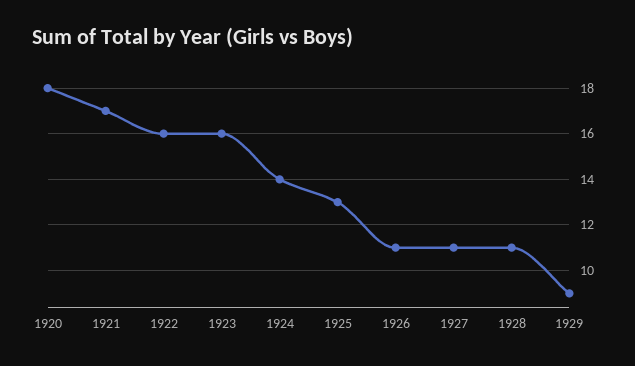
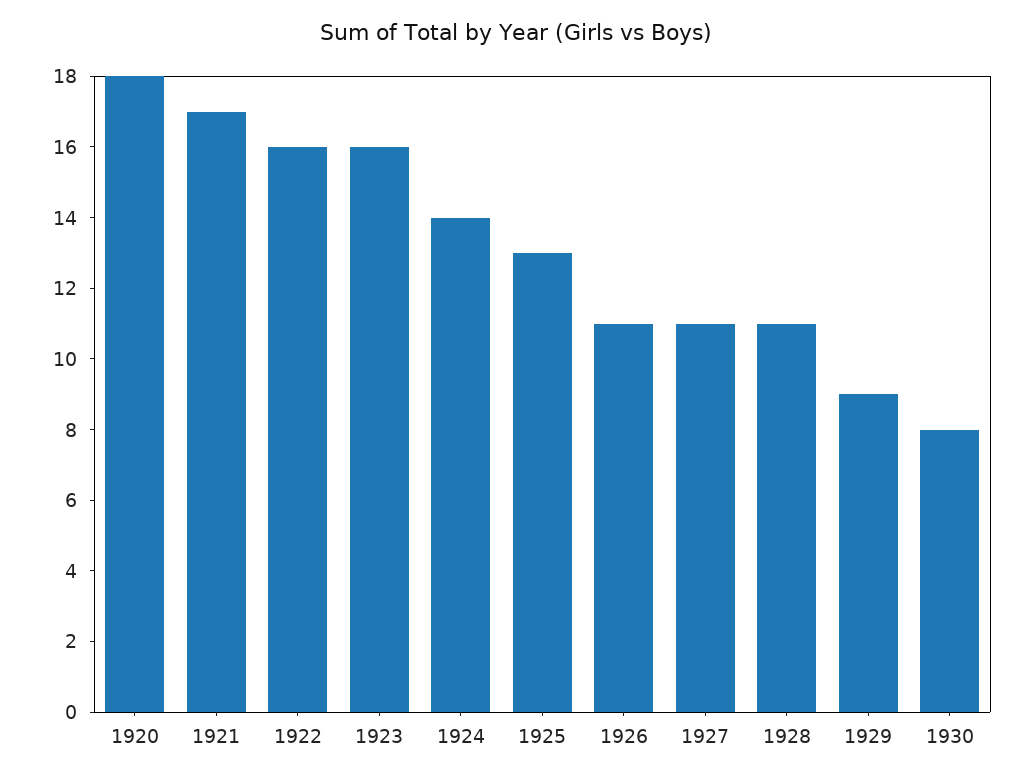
1930: none -> 8

